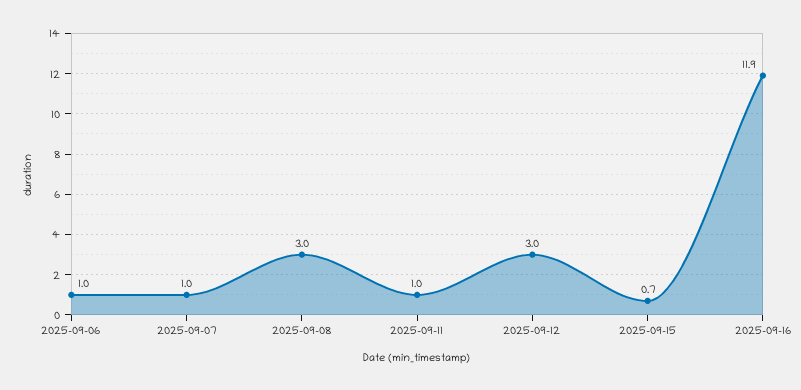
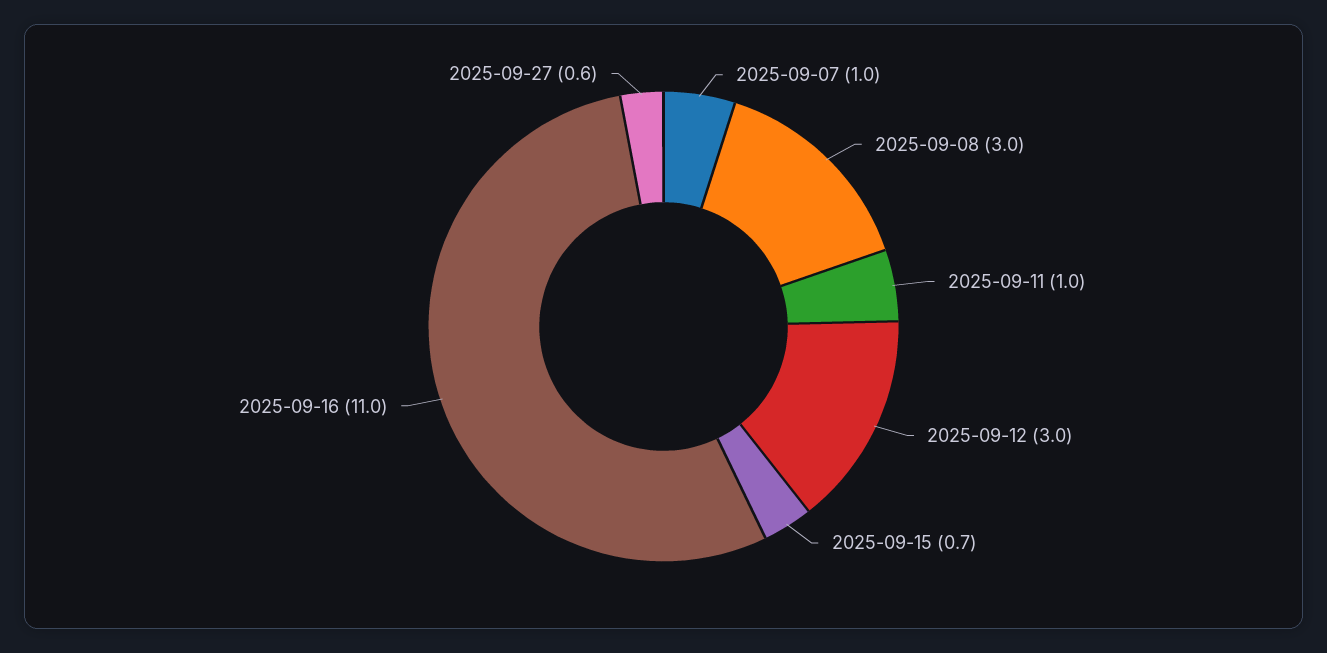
2025-09-06: 1 -> none
2025-09-16: 11.9 -> 11
2025-09-27: none -> 0.6

